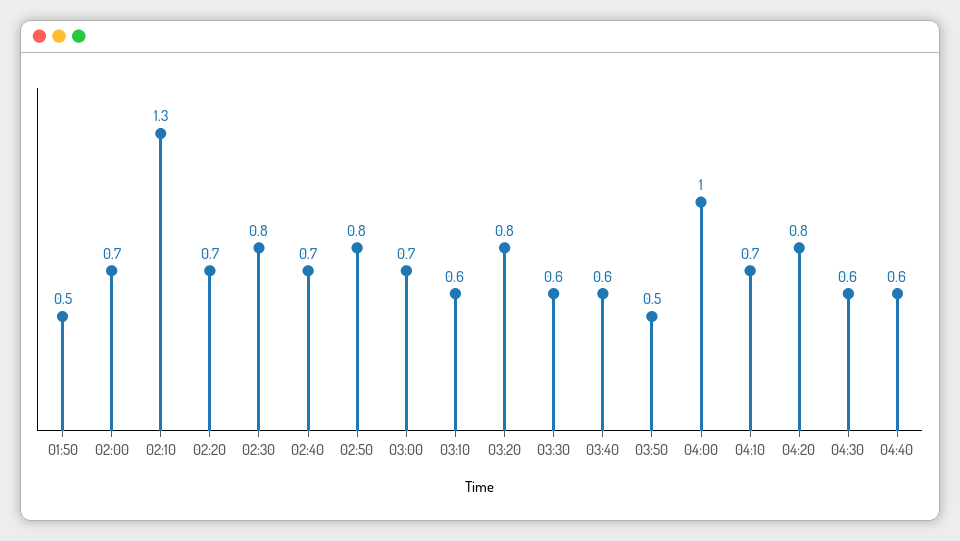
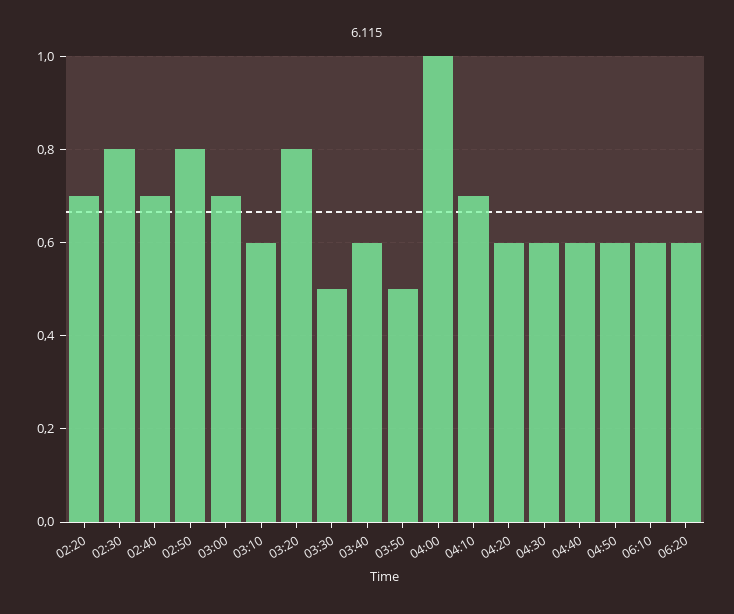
01:50: 0.5 -> none
02:00: 0.7 -> none
02:10: 1.3 -> none
03:30: 0.6 -> 0.5
04:20: 0.8 -> 0.6
04:50: none -> 0.6
06:10: none -> 0.6
06:20: none -> 0.6

